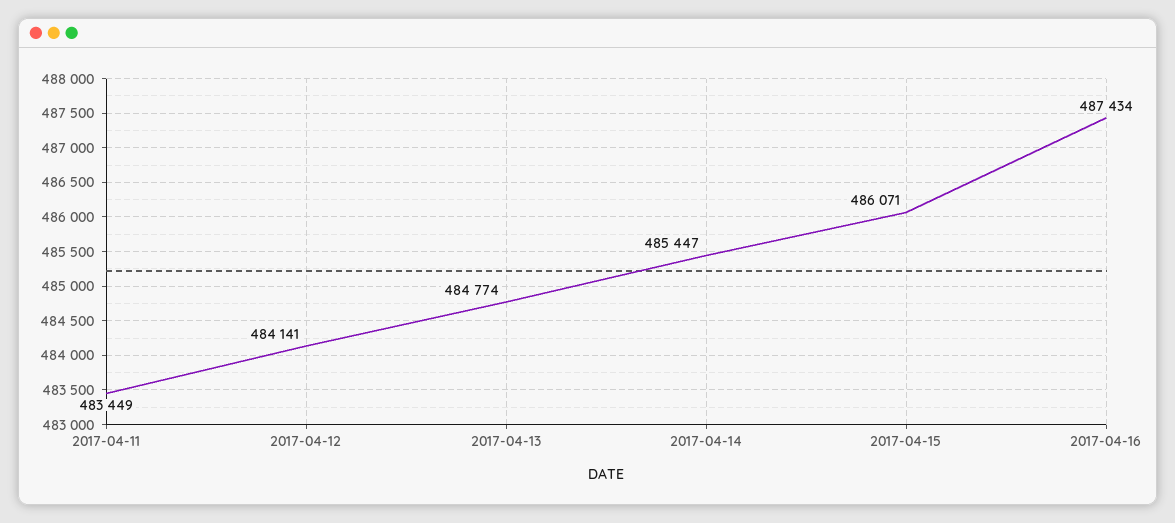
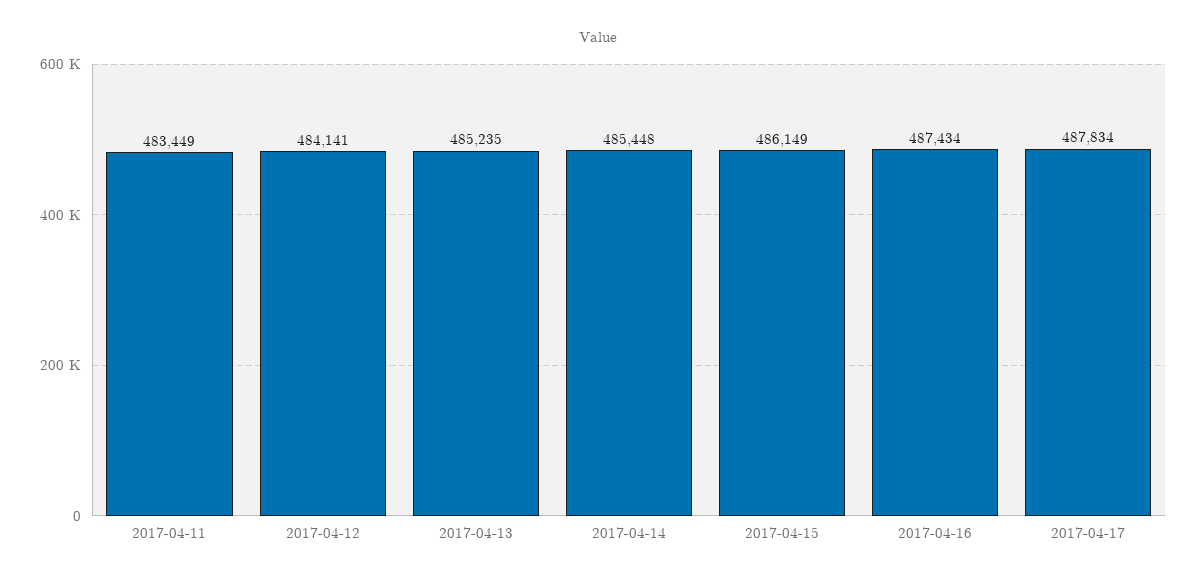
2017-04-13: 484774 -> 485235
2017-04-14: 485447 -> 485448
2017-04-15: 486071 -> 486149
2017-04-17: none -> 487834

